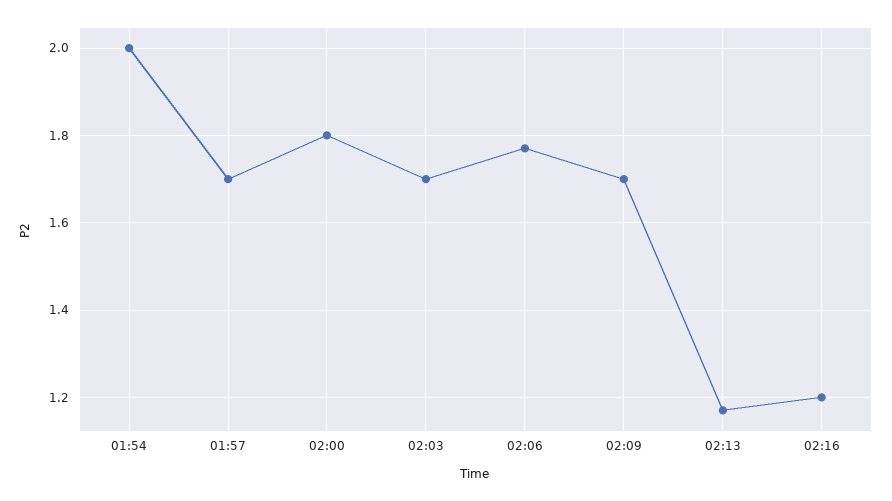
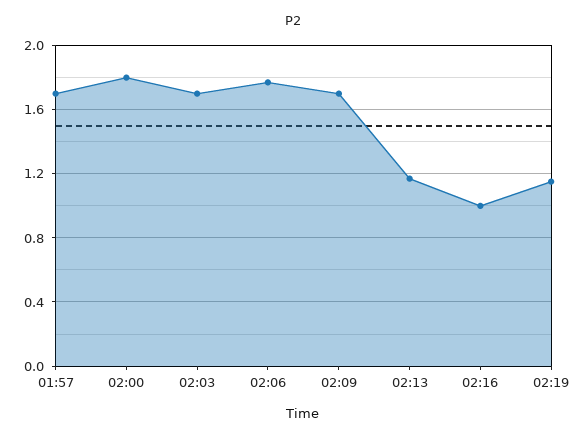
01:54: 2 -> none
02:16: 1.2 -> 1
02:19: none -> 1.15

